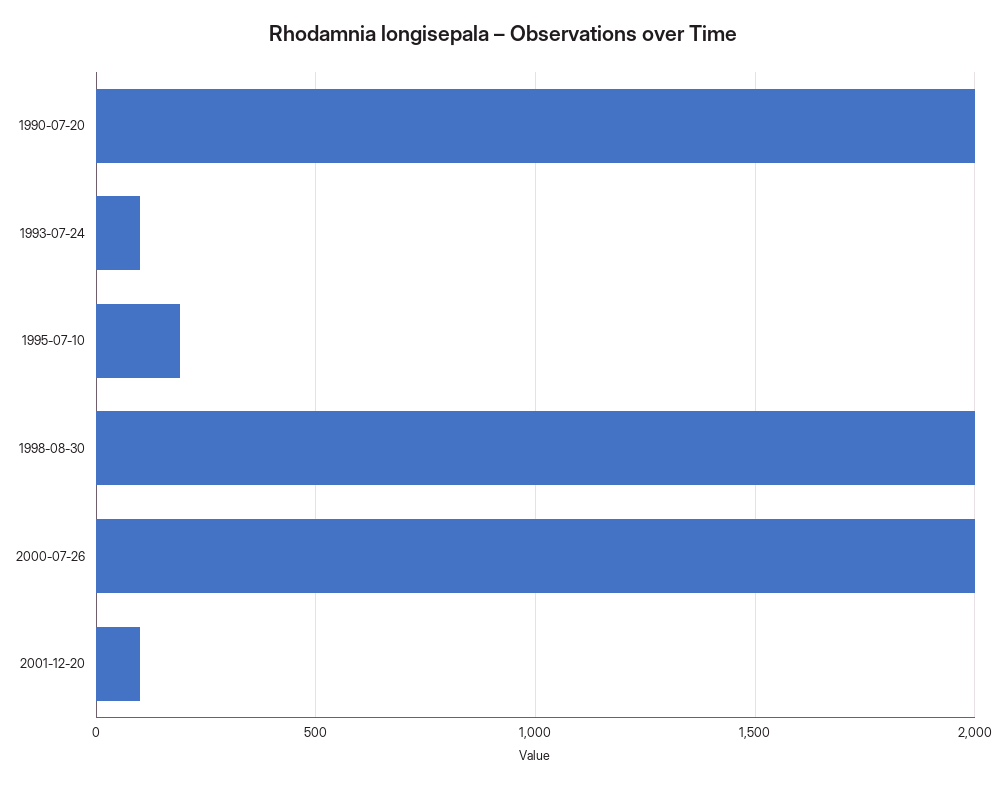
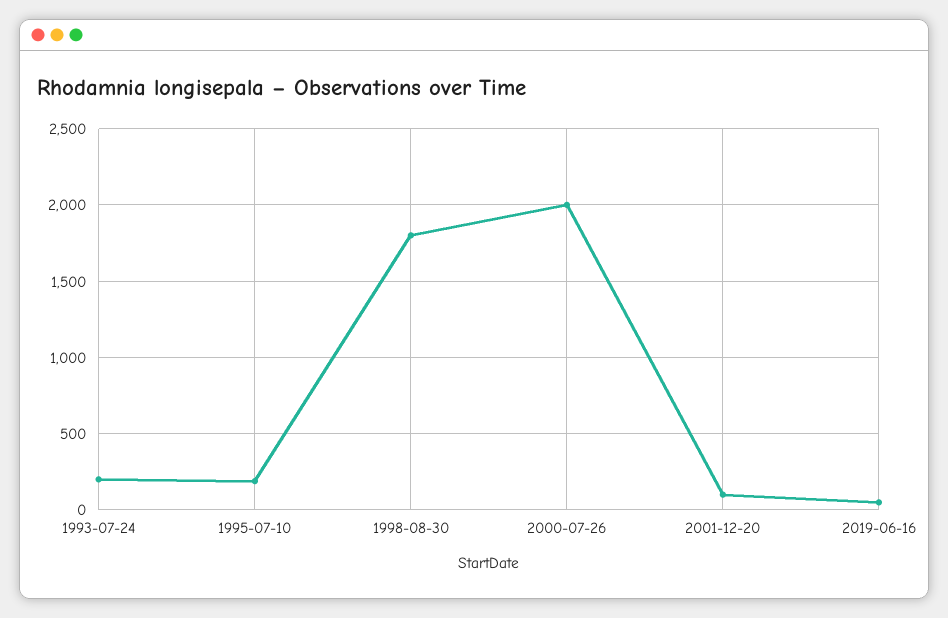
1990-07-20: 2000 -> none
1993-07-24: 100 -> 200
1998-08-30: 2000 -> 1800
2019-06-16: none -> 50

